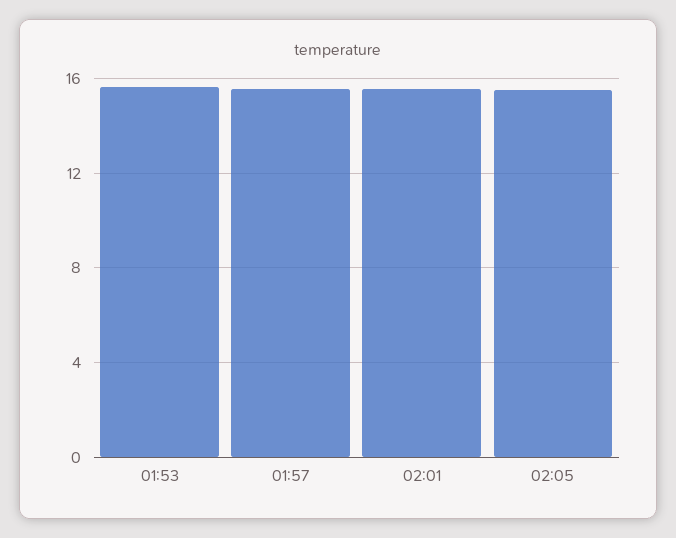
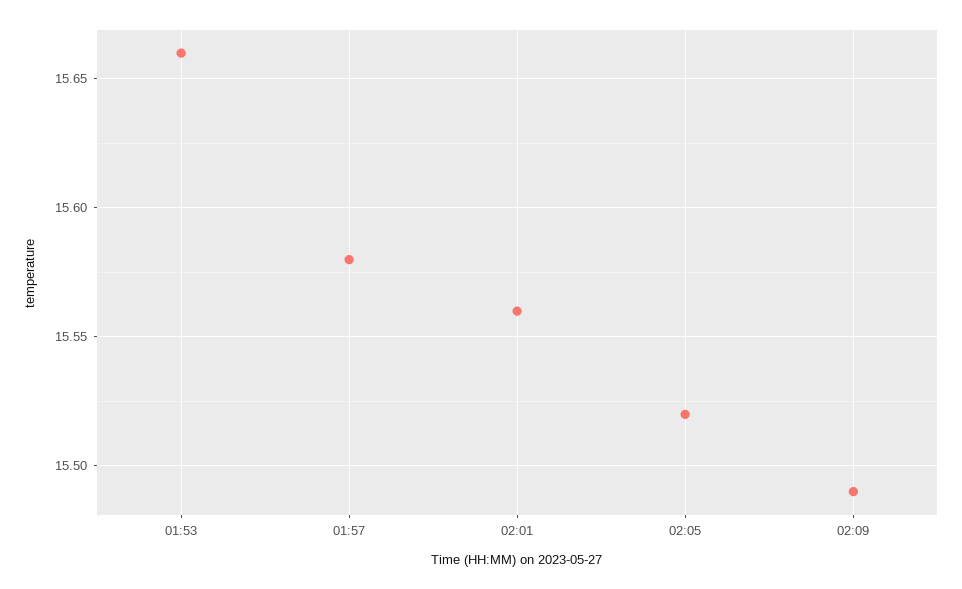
02:09: none -> 15.49

